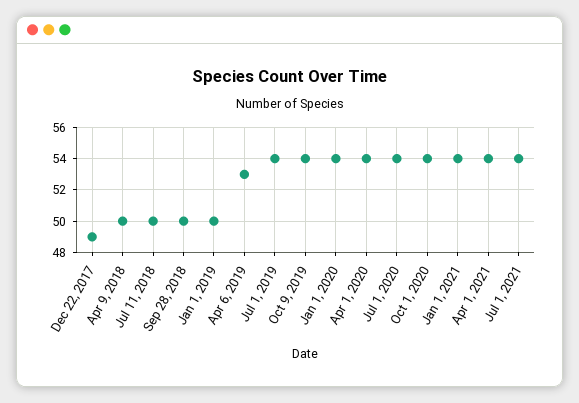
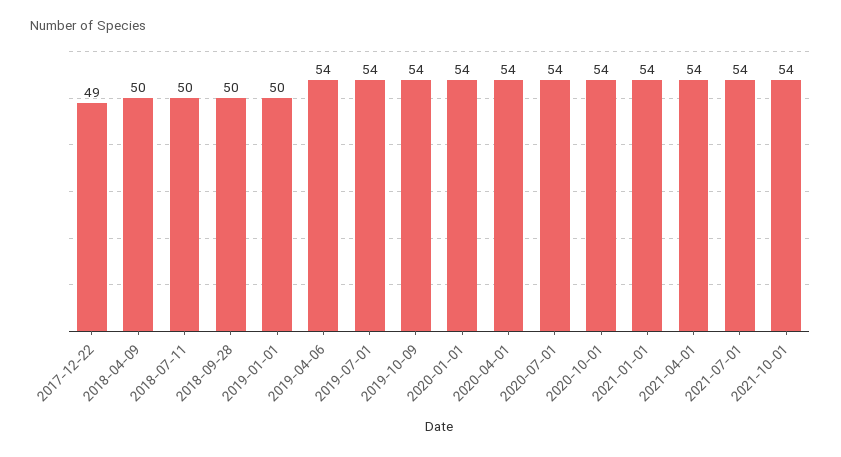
Apr 6, 2019: 53 -> 54
2021-10-01: none -> 54

